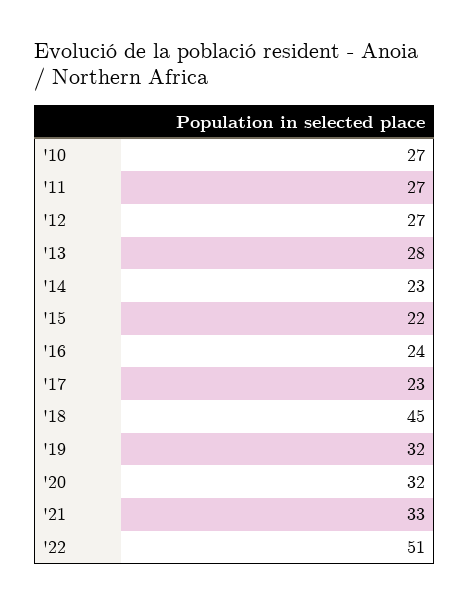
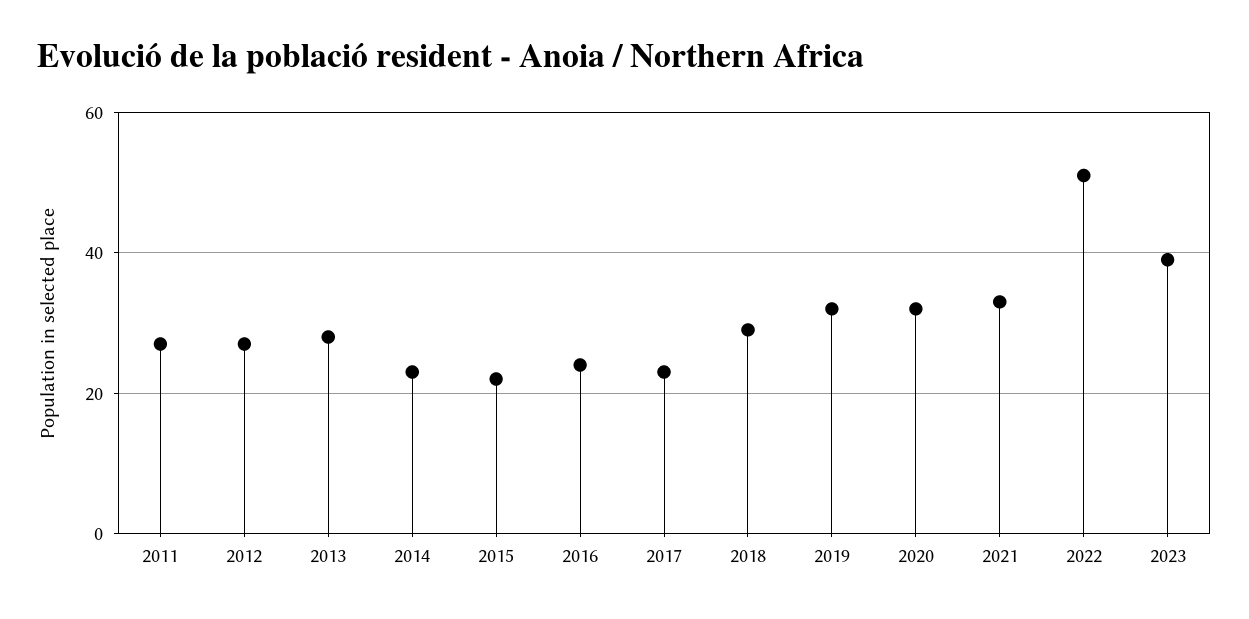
'10: 27 -> none
'18: 45 -> 30
2023: none -> 40

